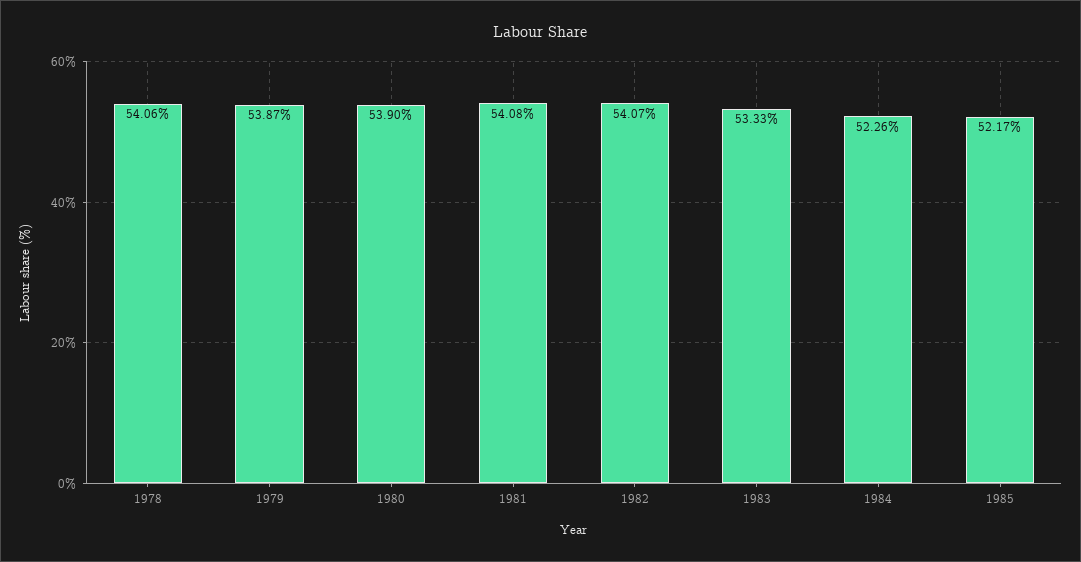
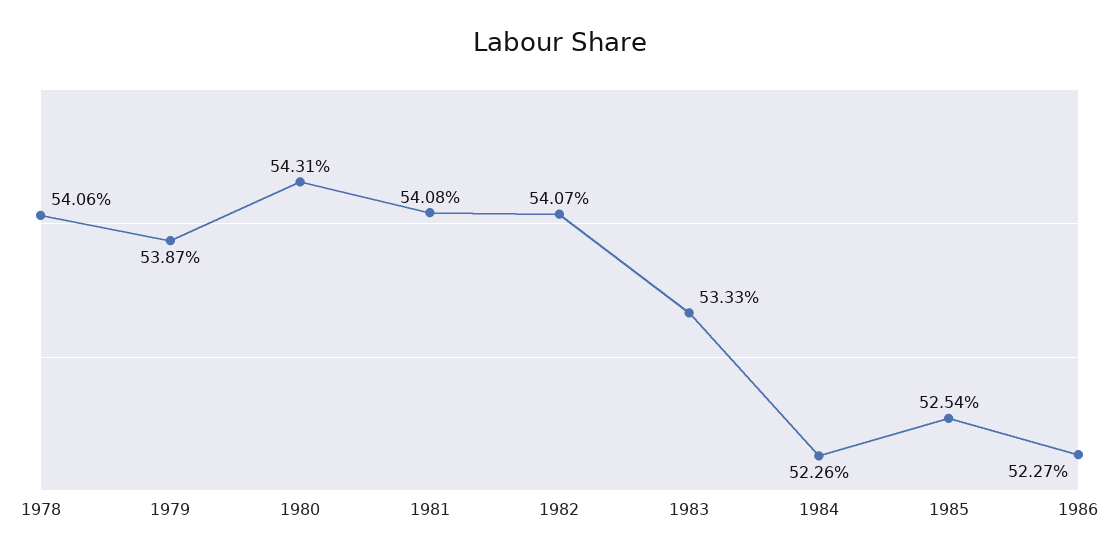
1980: 53.9 -> 54.31
1985: 52.17 -> 52.54
1986: none -> 52.27

